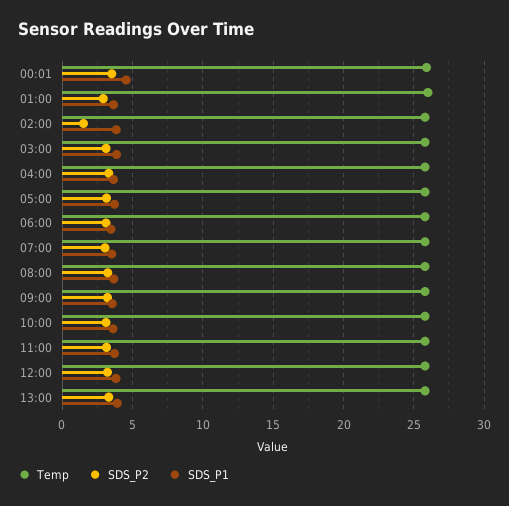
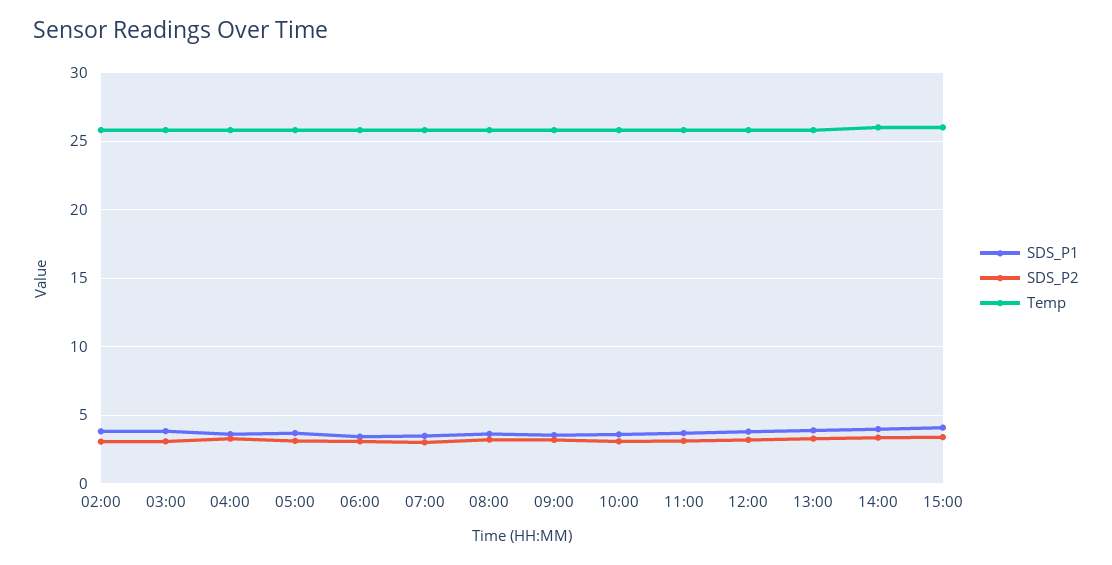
Temp, 00:01: 26 -> none
SDS_P2, 00:01: 3.5 -> none
SDS_P1, 00:01: 4.5 -> none
Temp, 01:00: 26 -> none
SDS_P2, 01:00: 3 -> none
SDS_P1, 01:00: 3.5 -> none
SDS_P2, 02:00: 1.5 -> 3
SDS_P1, 14:00: none -> 4
SDS_P2, 14:00: none -> 3.5
Temp, 14:00: none -> 26
SDS_P1, 15:00: none -> 4
SDS_P2, 15:00: none -> 3.5
Temp, 15:00: none -> 26

